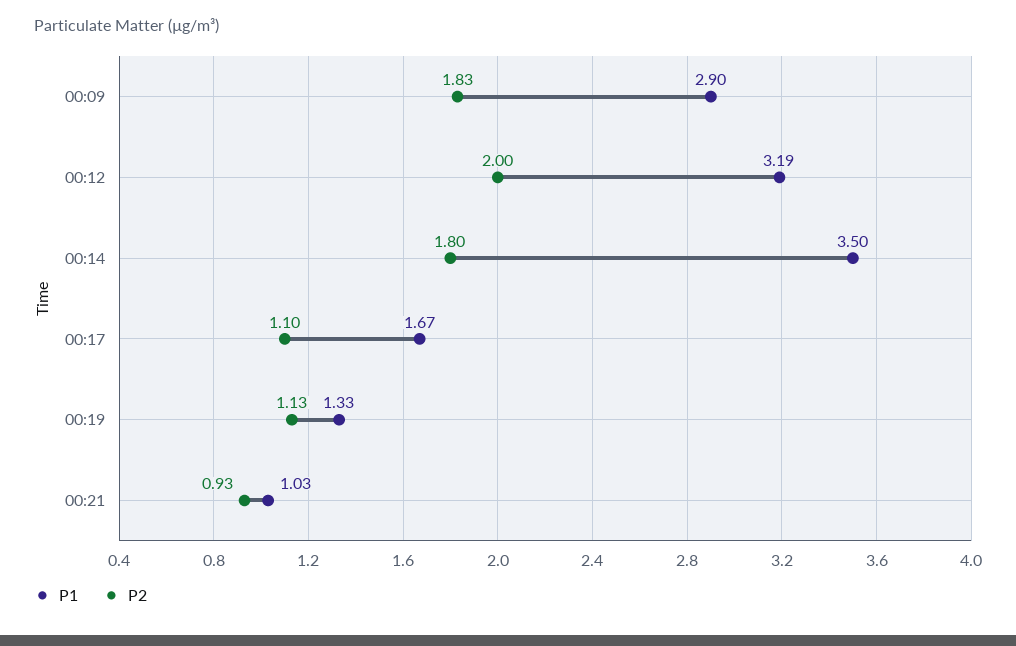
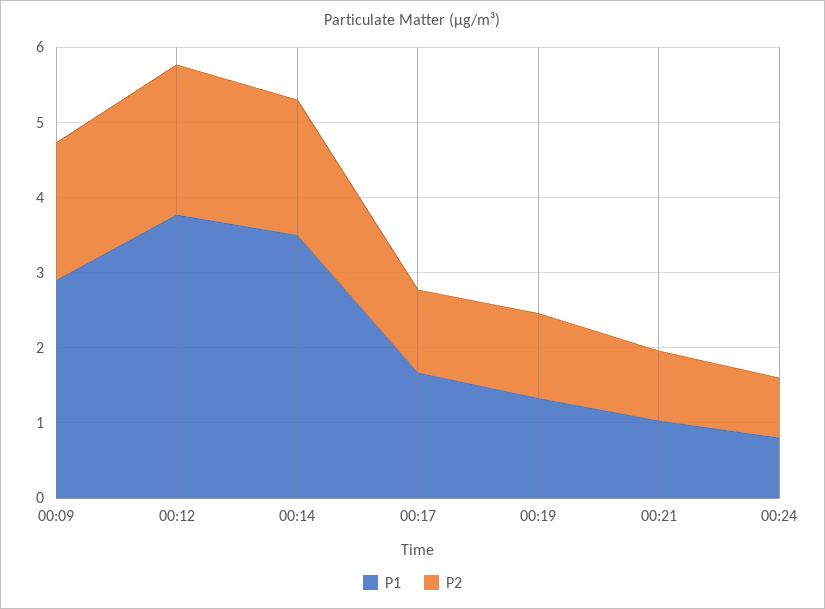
P1, 00:12: 3.19 -> 3.8
P1, 00:24: none -> 0.8
P2, 00:24: none -> 0.8

